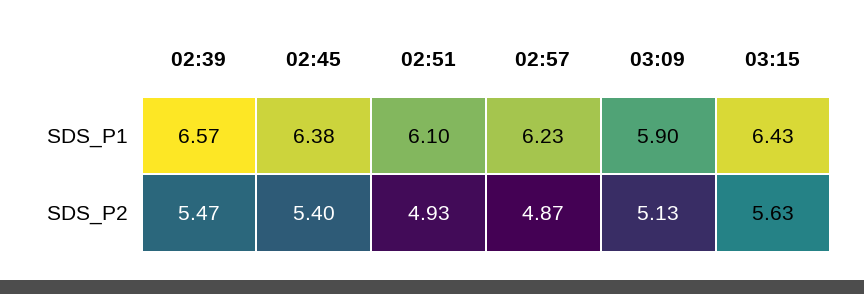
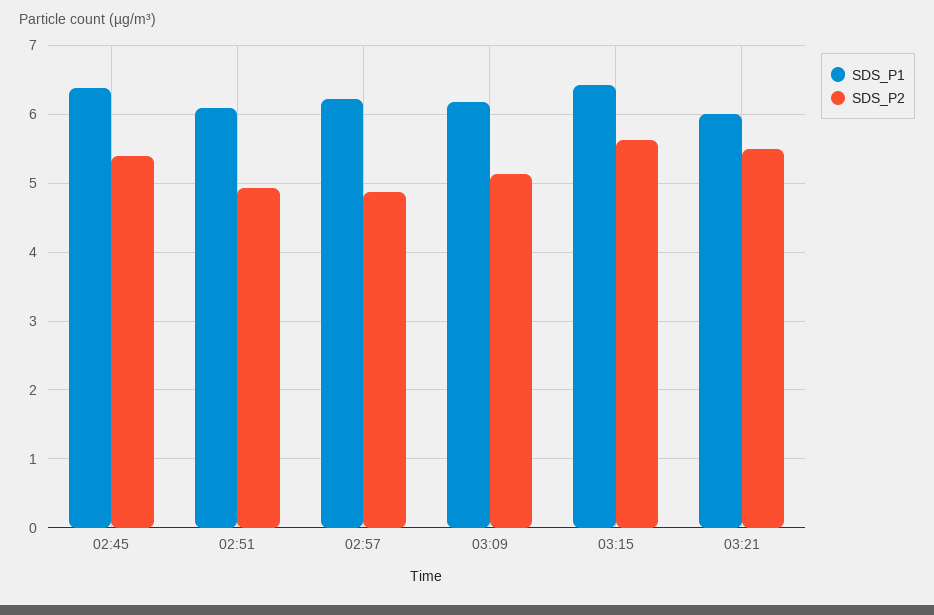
SDS_P1, 02:39: 6.57 -> none
SDS_P1, 03:09: 5.9 -> 6.2
SDS_P2, 02:39: 5.47 -> none
SDS_P1, 03:21: none -> 6
SDS_P2, 03:21: none -> 5.5

